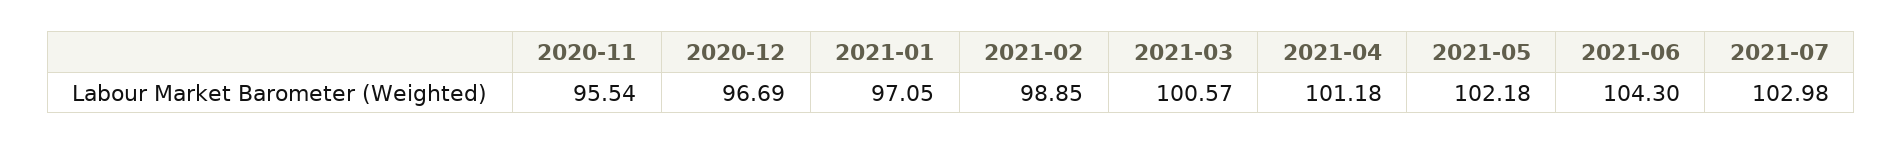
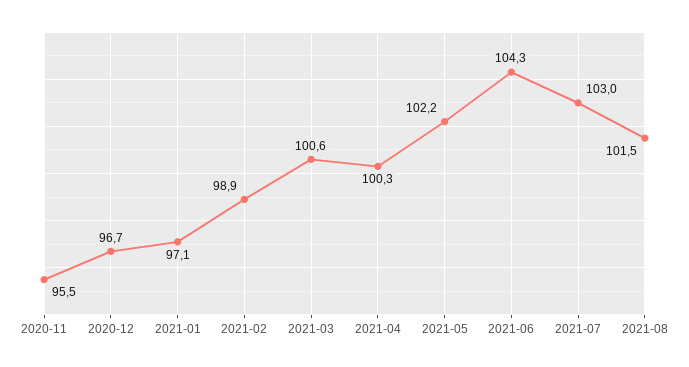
2021-04: 101.18 -> 100.3
2021-08: none -> 101.5

